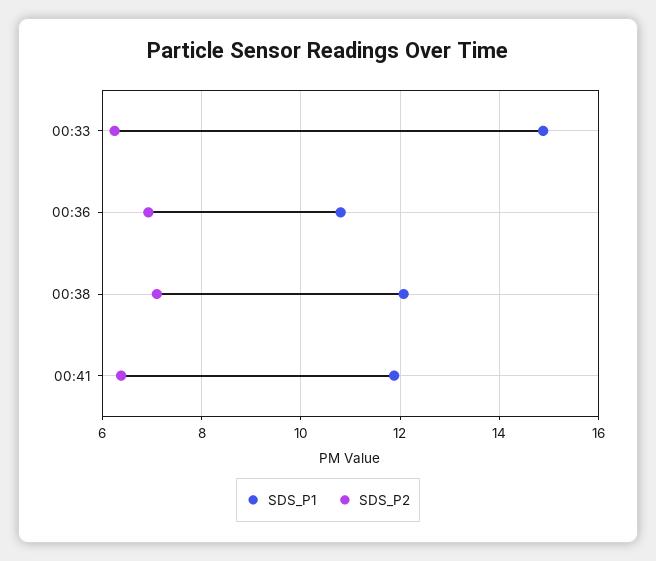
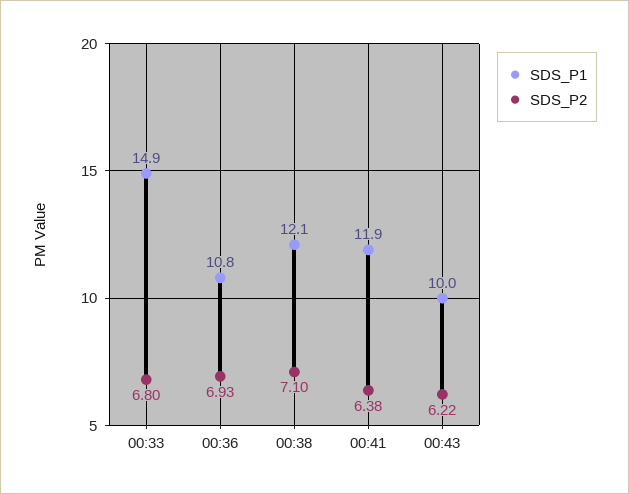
SDS_P2, 00:33: 6.2 -> 6.8
SDS_P1, 00:43: none -> 10
SDS_P2, 00:43: none -> 6.22

